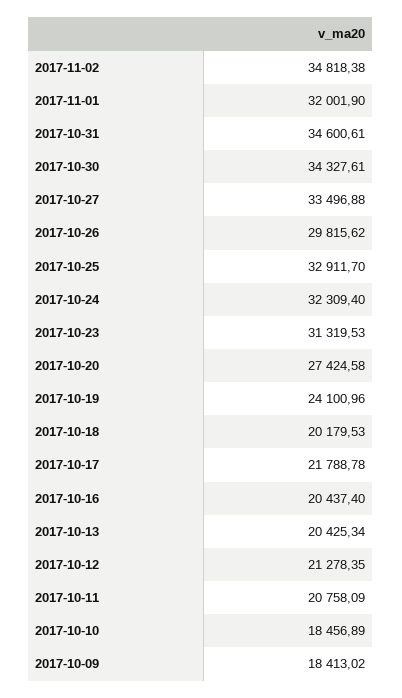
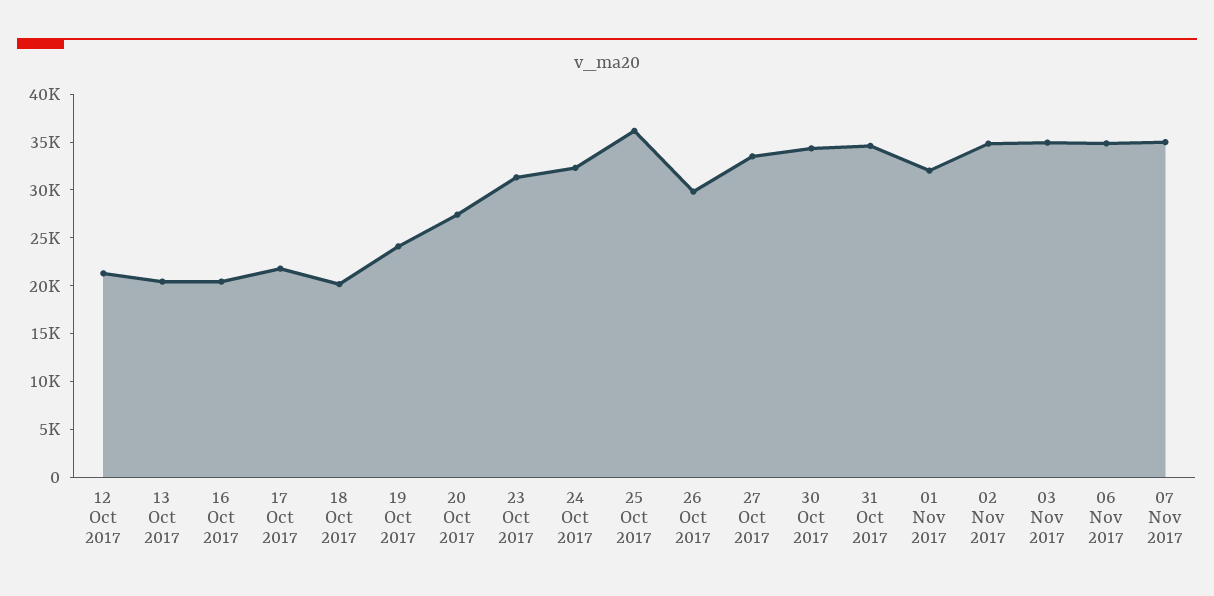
2017-10-25: 32911.7 -> 36000
2017-10-11: 20758.09 -> none
2017-10-10: 18456.89 -> none
2017-10-09: 18413.02 -> none
03 Nov 2017: none -> 35000
06 Nov 2017: none -> 35000
07 Nov 2017: none -> 35000

